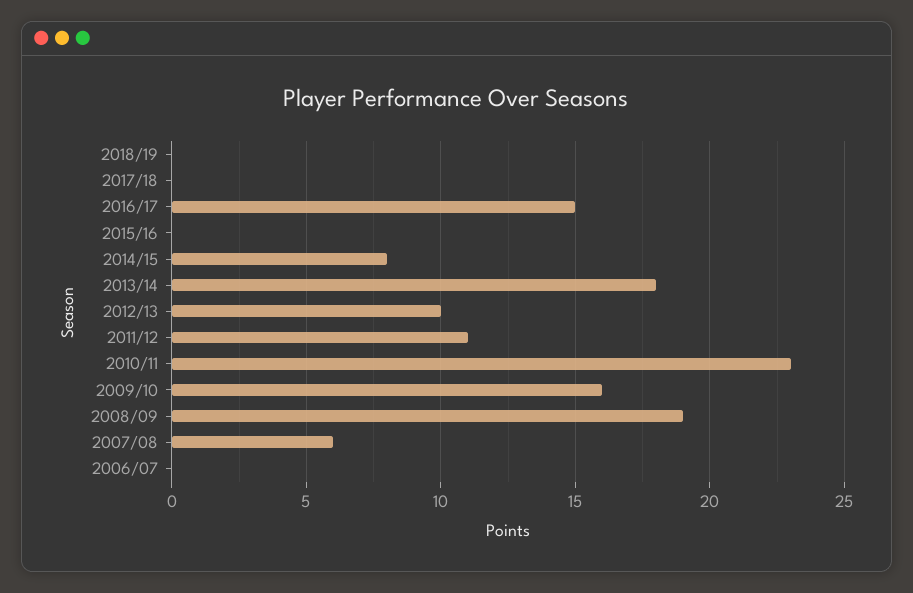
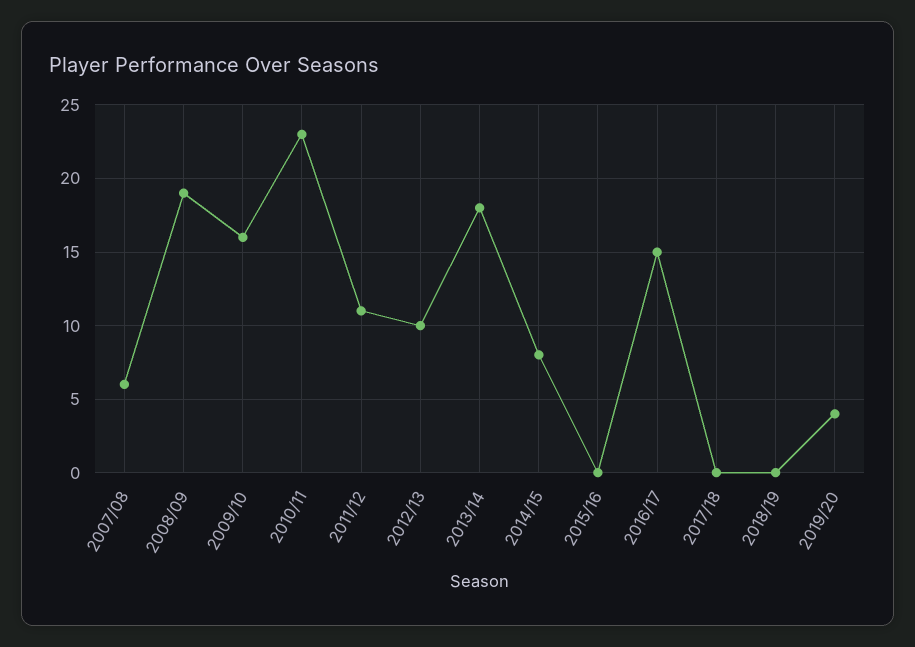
2006/07: 0 -> none
2019/20: none -> 4

